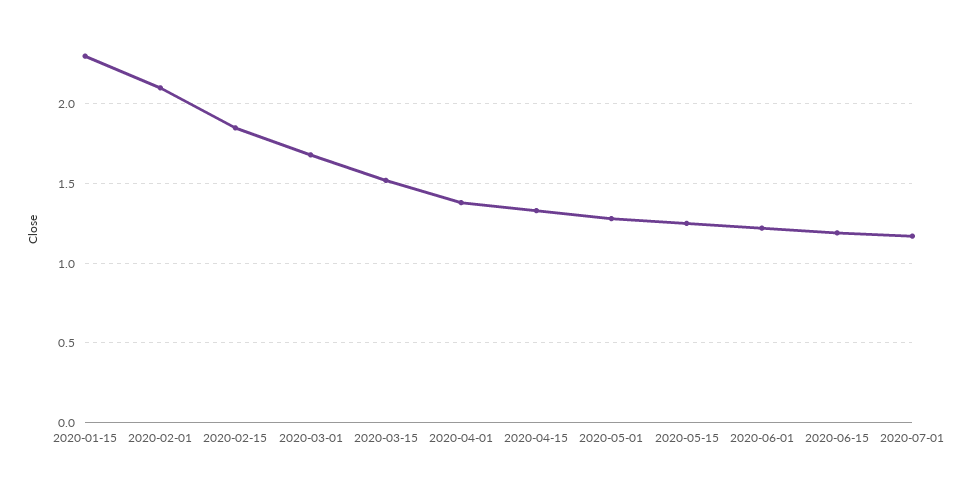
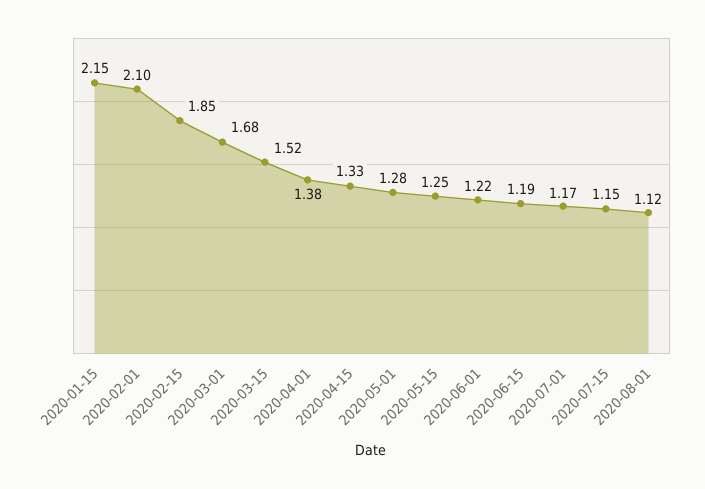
2020-01-15: 2.3 -> 2.15
2020-07-15: none -> 1.15
2020-08-01: none -> 1.12

